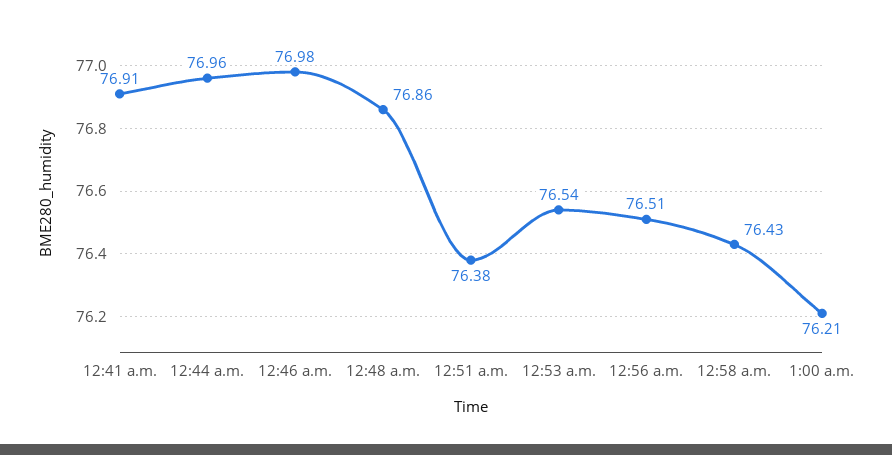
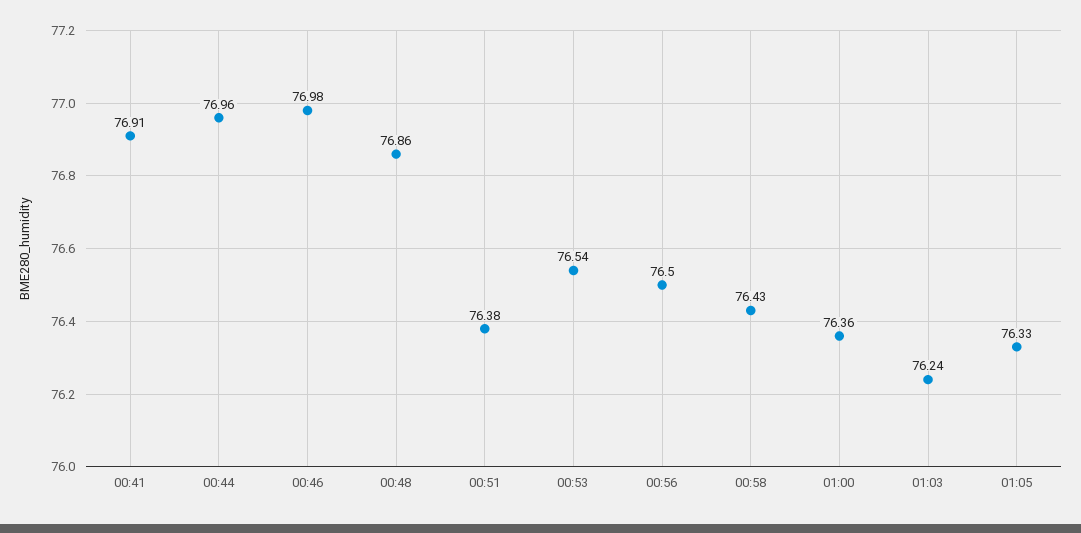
12:56 a.m.: 76.51 -> 76.5
1:00 a.m.: 76.21 -> 76.36
01:03: none -> 76.24
01:05: none -> 76.33

